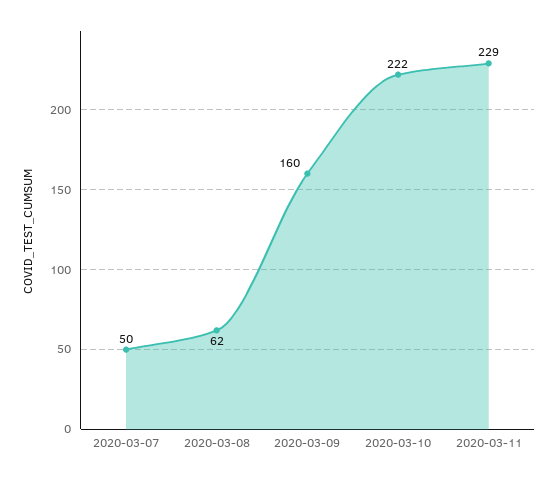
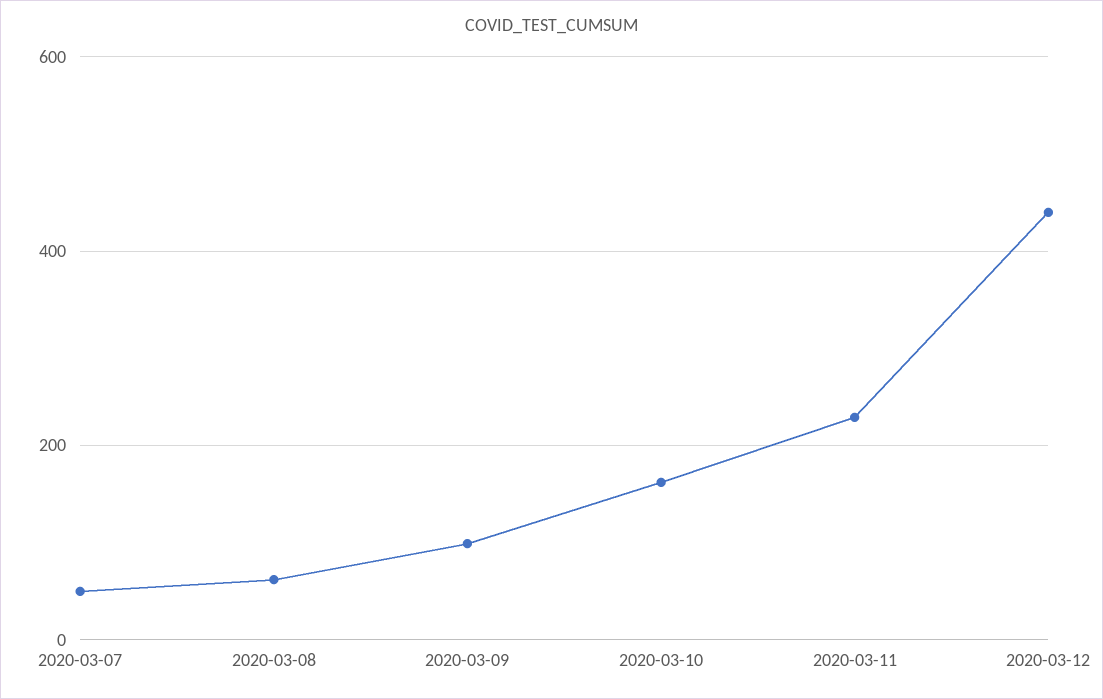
2020-03-09: 160 -> 100
2020-03-10: 222 -> 160
2020-03-12: none -> 440

